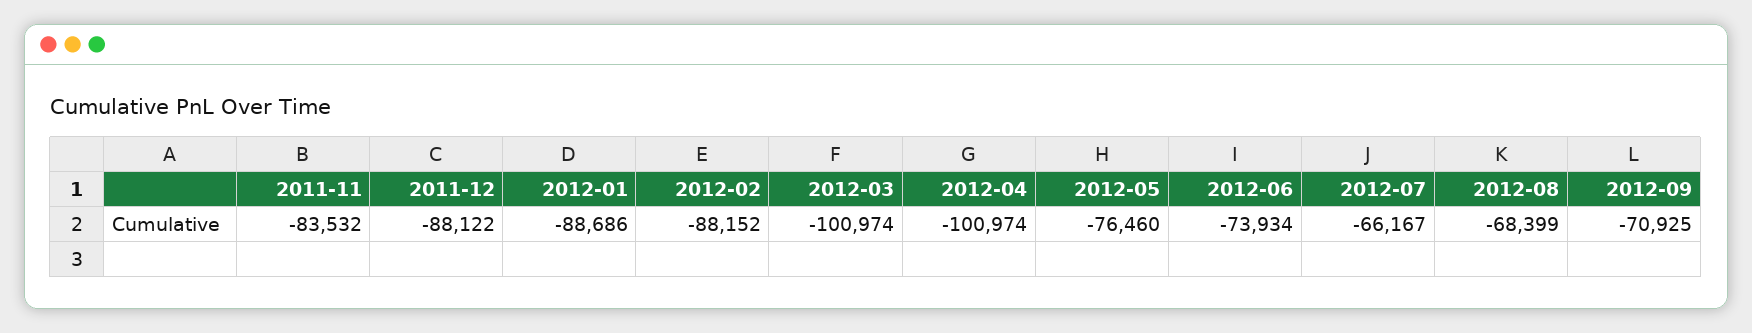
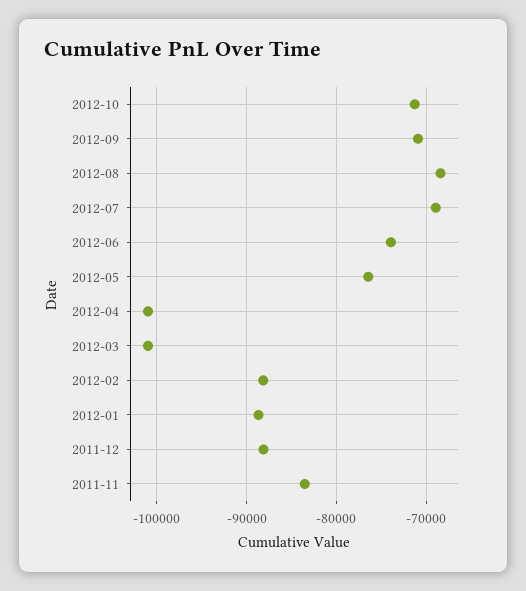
2012-07: -66167 -> -69000
2012-10: none -> -71000

